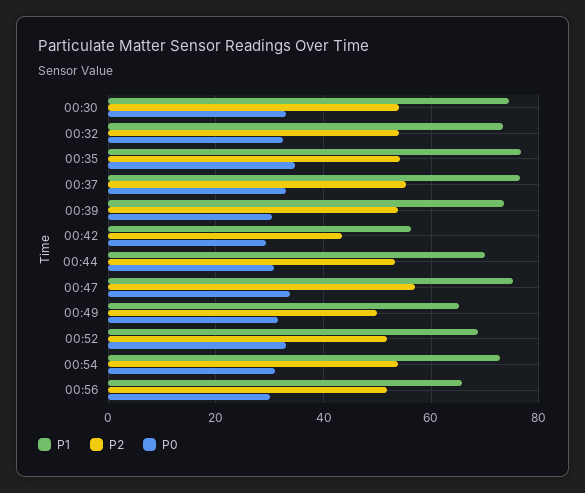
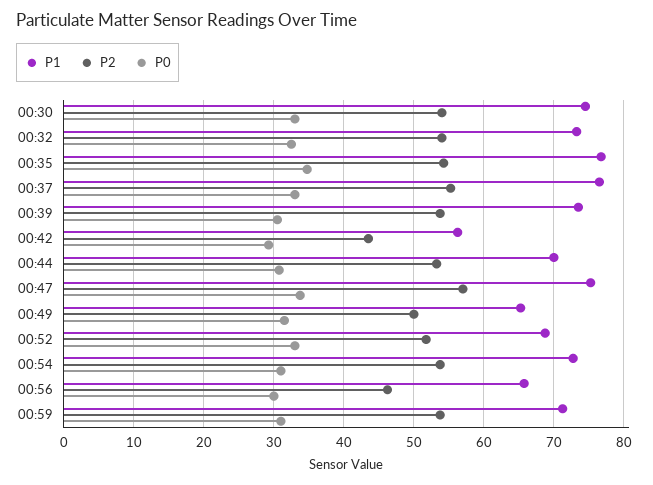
P2, 00:56: 52 -> 46
P1, 00:59: none -> 71
P2, 00:59: none -> 54
P0, 00:59: none -> 31

